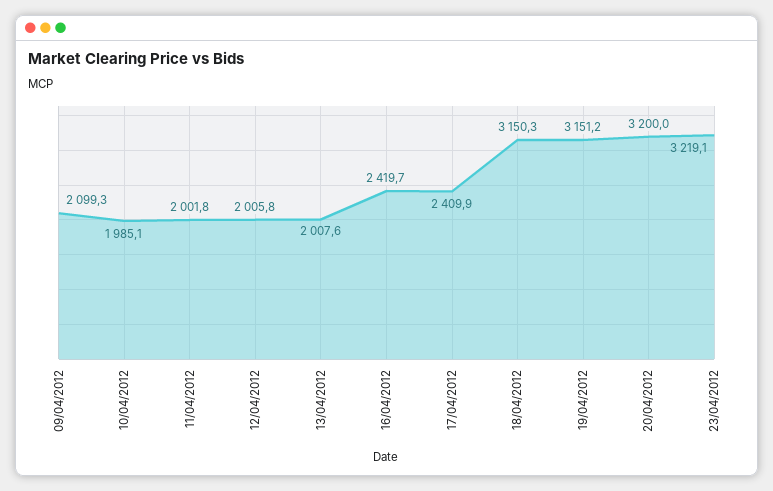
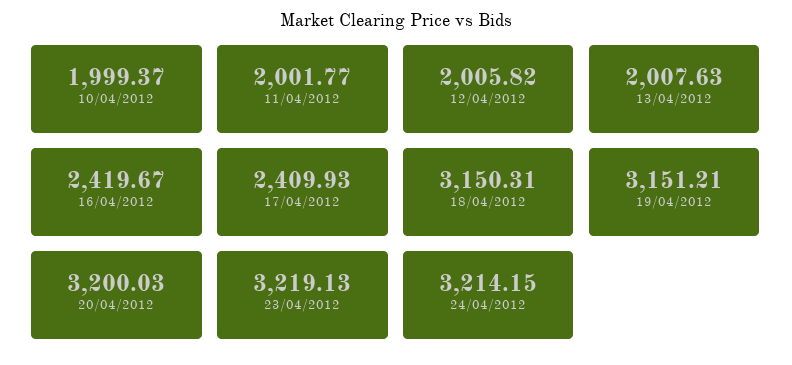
09/04/2012: 2099.3 -> none
10/04/2012: 1985.1 -> 1999.37
24/04/2012: none -> 3214.15

